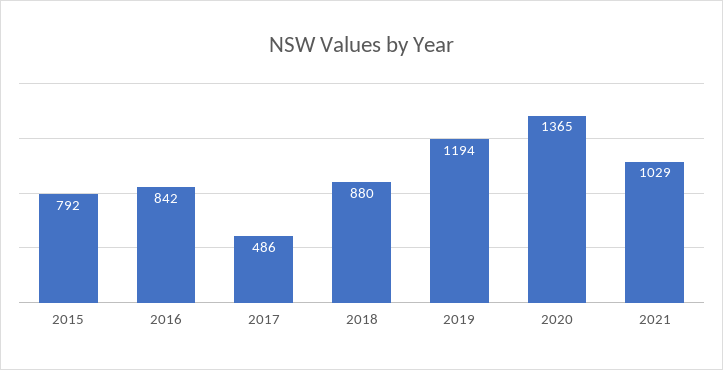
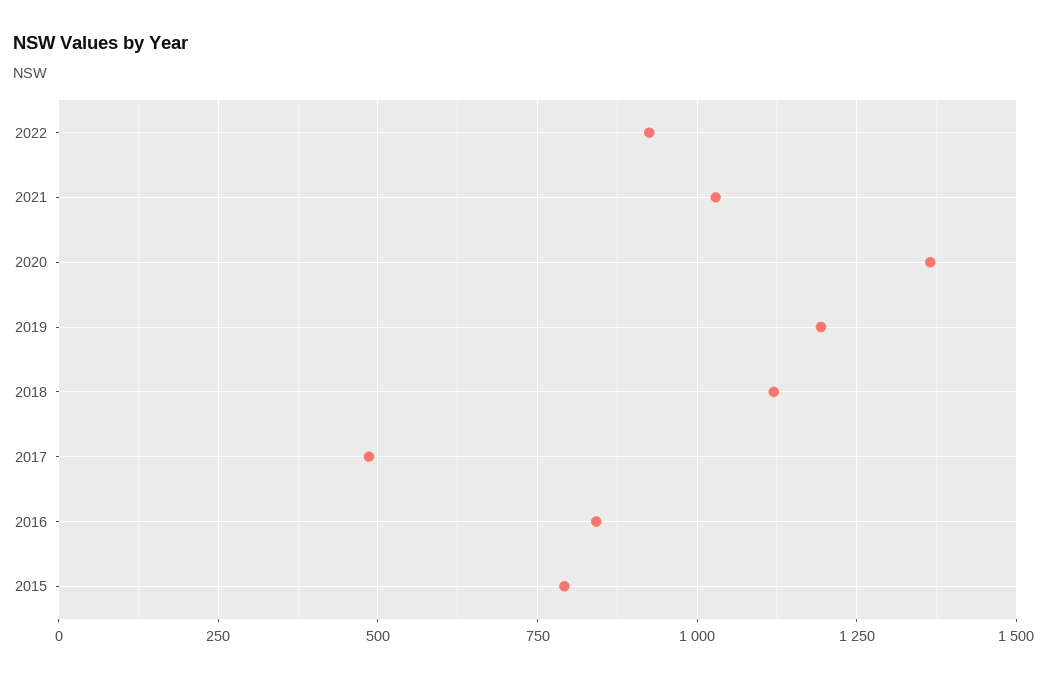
2018: 880 -> 1125
2022: none -> 925

